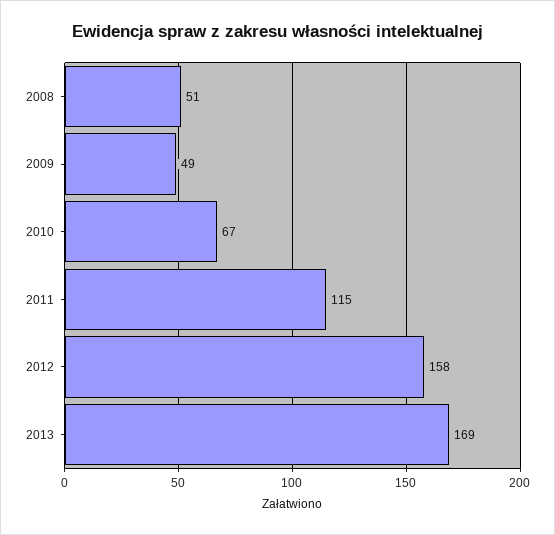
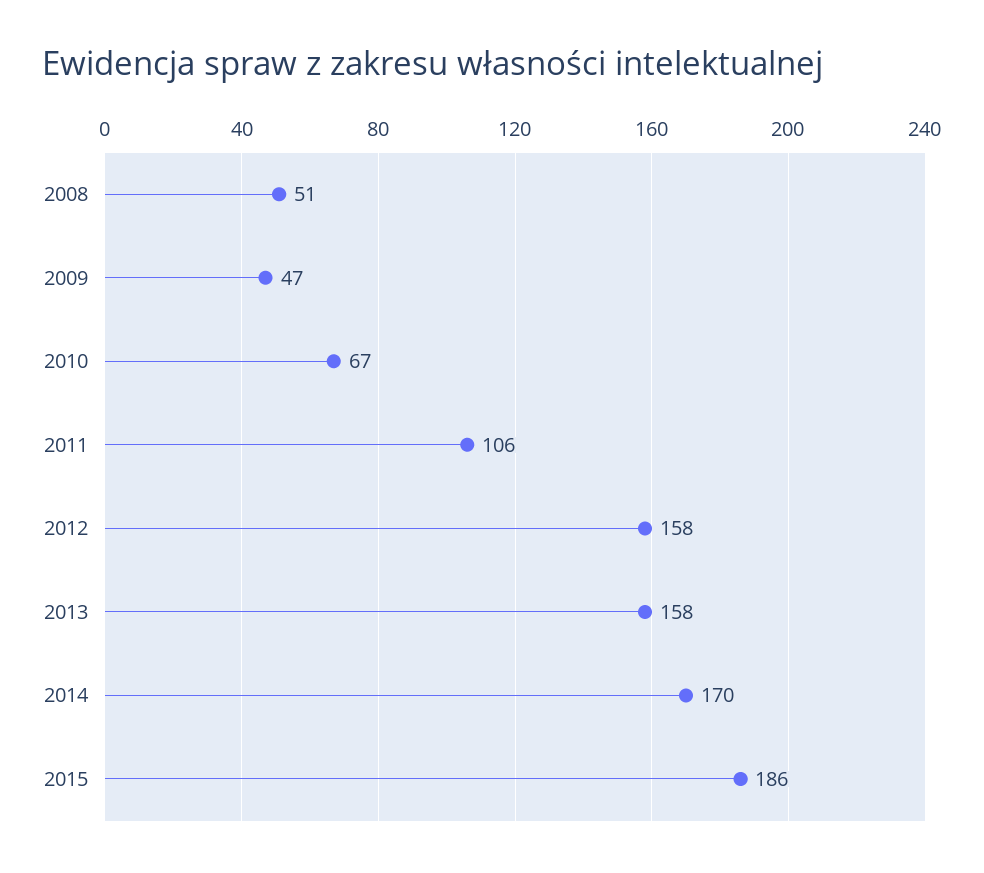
2009: 49 -> 47
2011: 115 -> 106
2013: 169 -> 158
2014: none -> 170
2015: none -> 186

